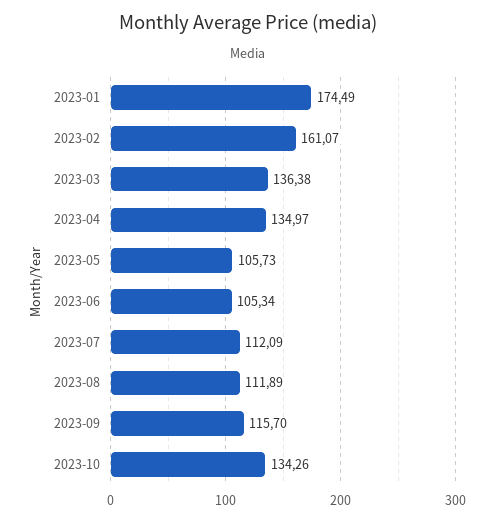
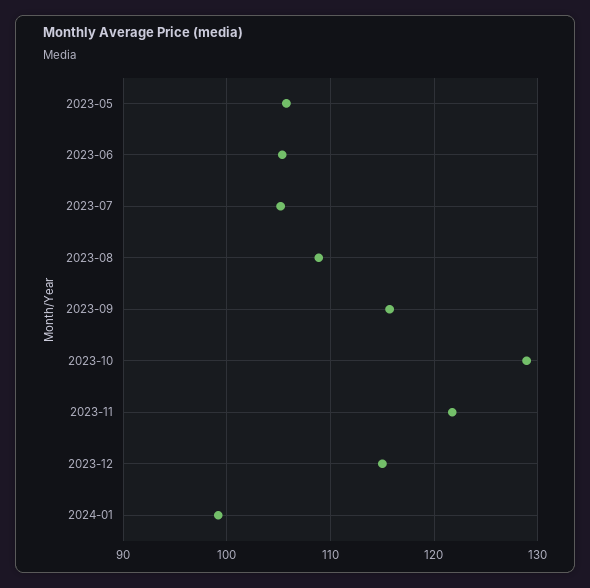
2023-01: 174.49 -> none
2023-02: 161.07 -> none
2023-03: 136.38 -> none
2023-04: 134.97 -> none
2023-07: 112.09 -> 105
2023-08: 111.89 -> 109
2023-10: 134.26 -> 129
2023-11: none -> 122
2023-12: none -> 115
2024-01: none -> 99

